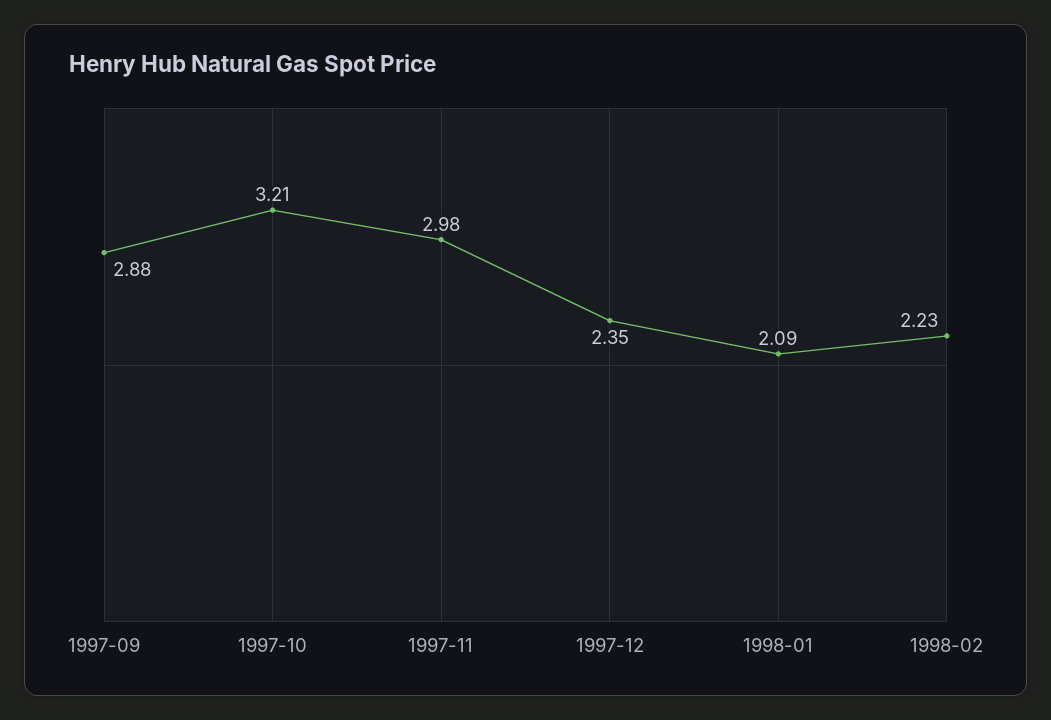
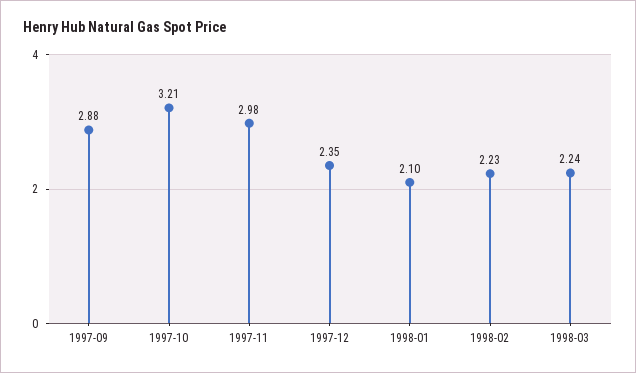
1998-01: 2.09 -> 2.1
1998-03: none -> 2.24

